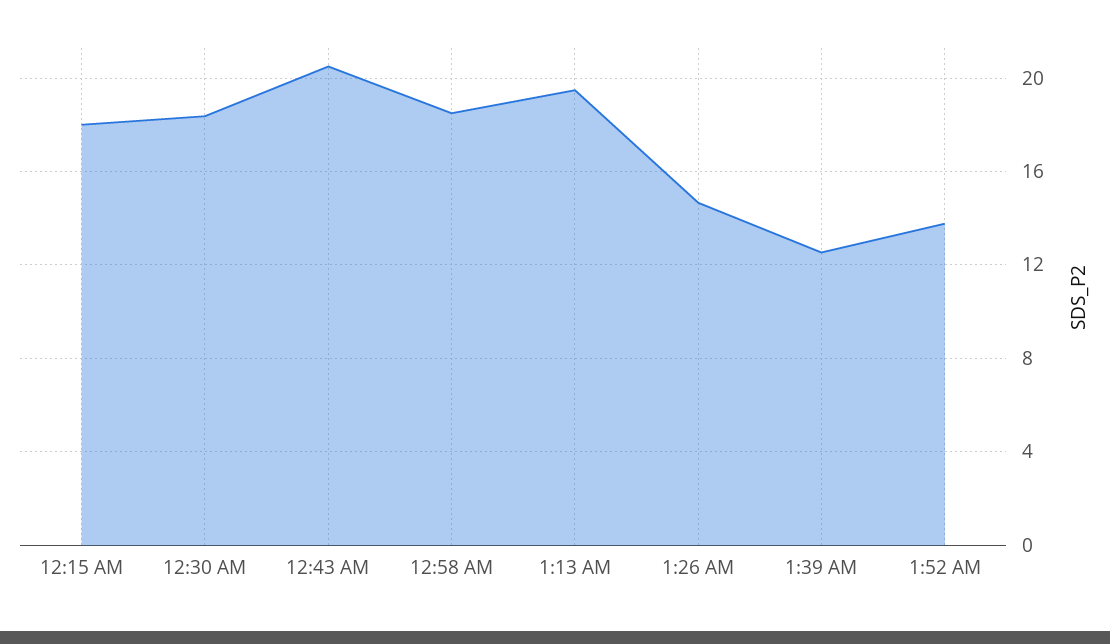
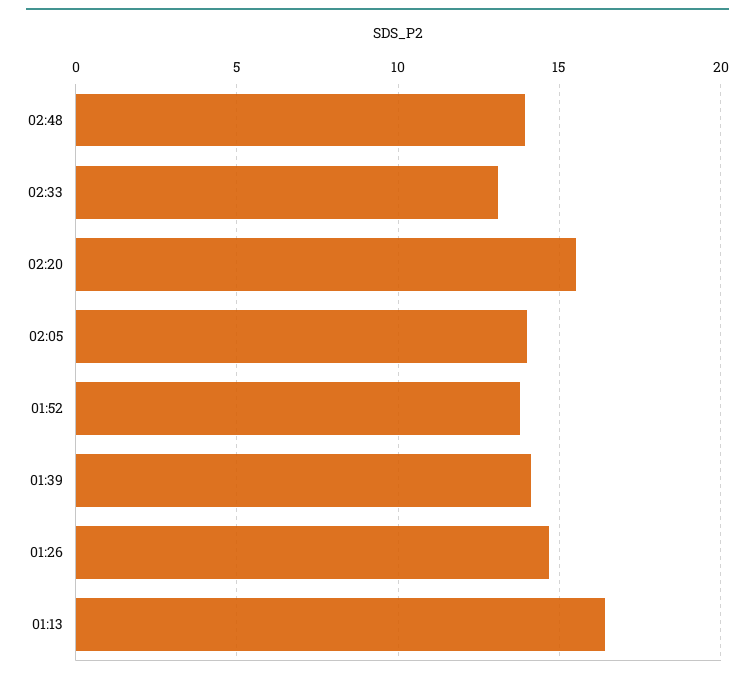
12:15 AM: 18 -> none
12:30 AM: 18.5 -> none
12:43 AM: 20.5 -> none
12:58 AM: 18.5 -> none
1:13 AM: 19.5 -> 16.5
1:39 AM: 12.5 -> 14
02:48: none -> 14
02:33: none -> 13
02:20: none -> 15.5
02:05: none -> 14

